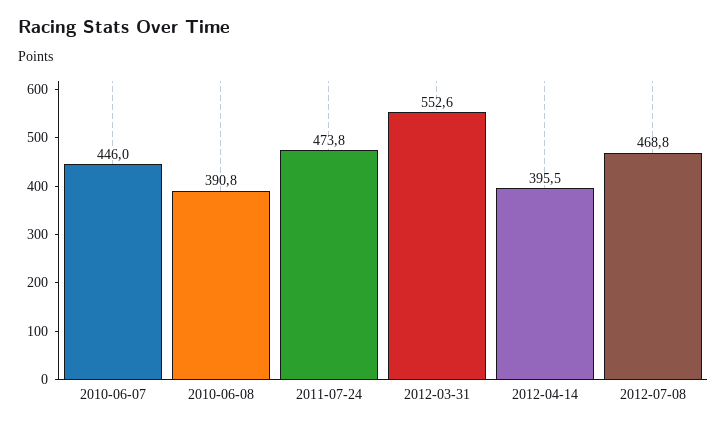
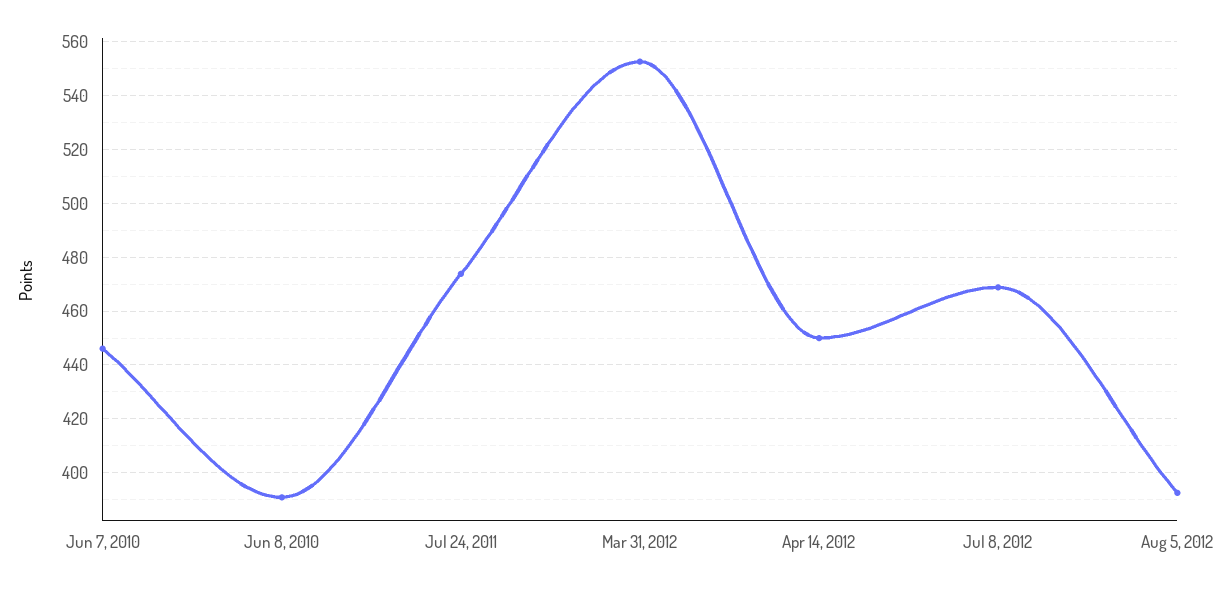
2012-04-14: 395.5 -> 450
Aug 5, 2012: none -> 392.5

